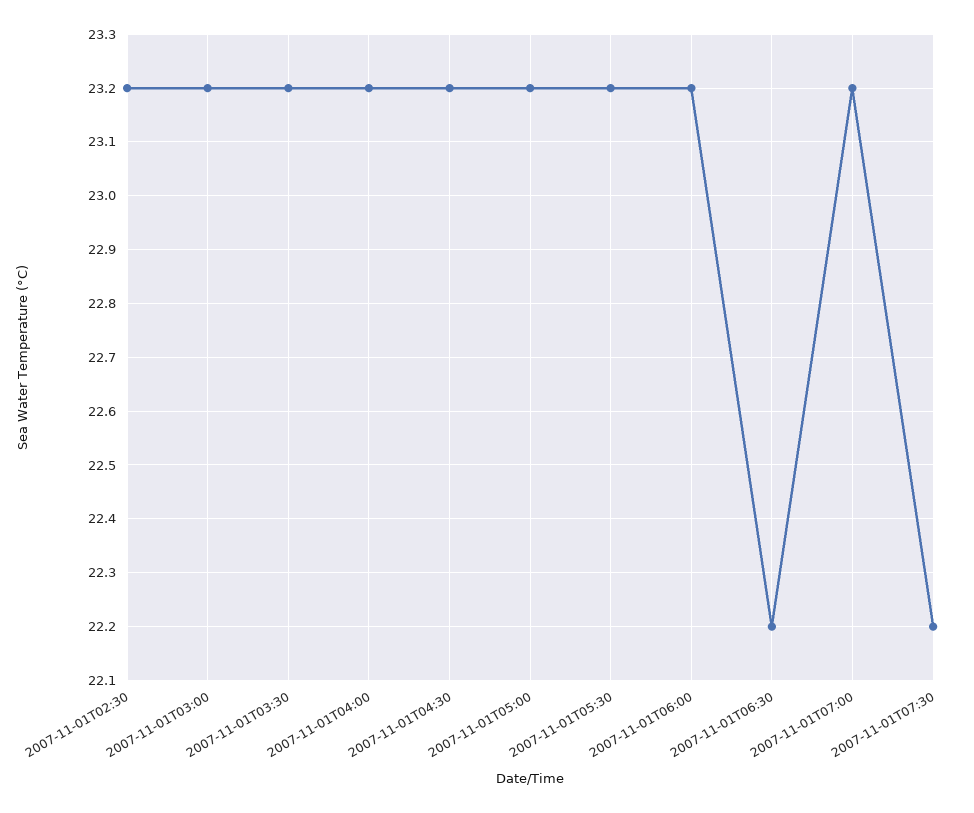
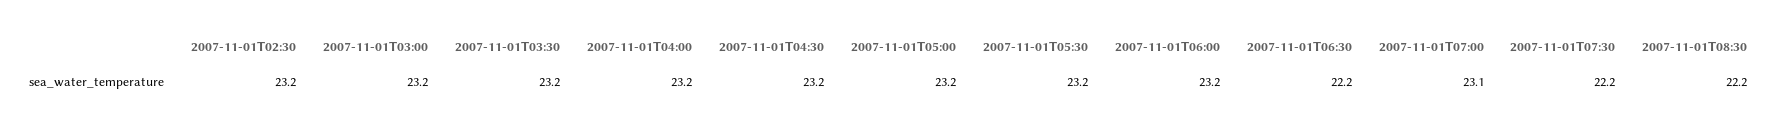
2007-11-01T07:00: 23.2 -> 23.1
2007-11-01T08:30: none -> 22.2

